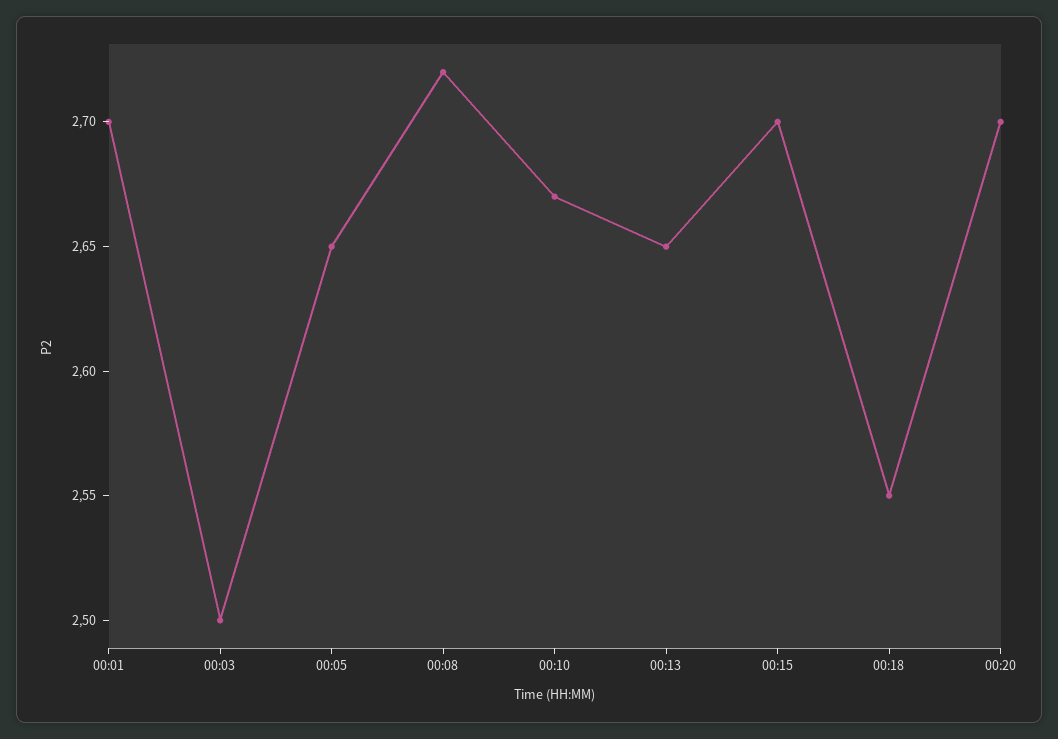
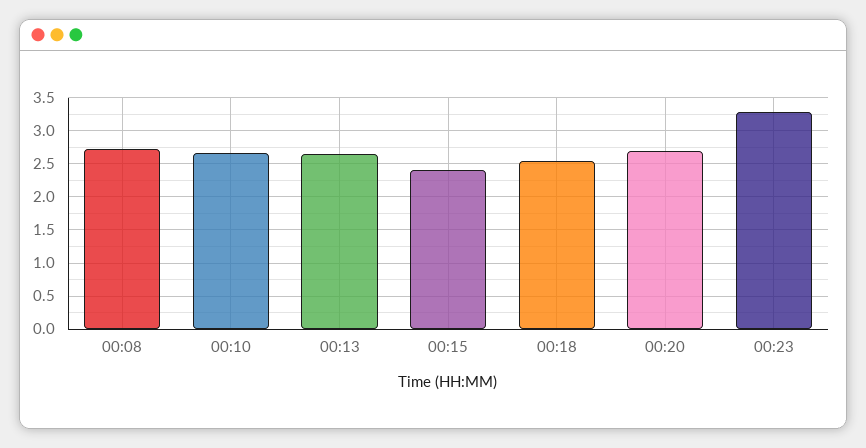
00:01: 2.7 -> none
00:03: 2.5 -> none
00:05: 2.65 -> none
00:15: 2.7 -> 2.4
00:23: none -> 3.3

